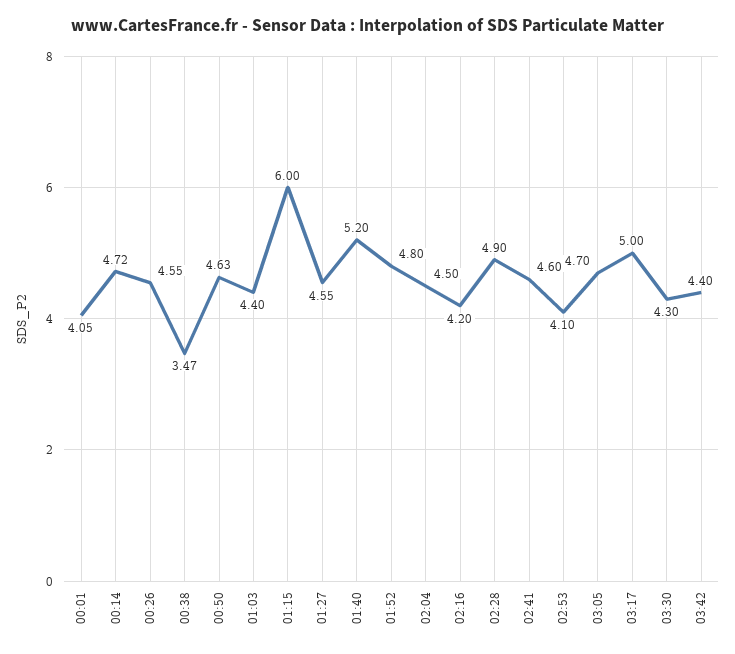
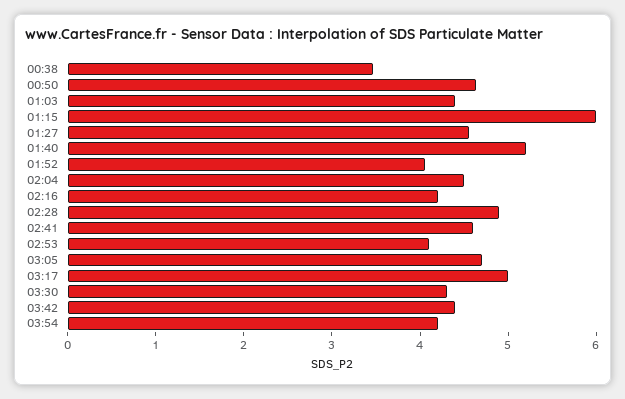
00:01: 4.05 -> none
00:14: 4.72 -> none
00:26: 4.55 -> none
01:52: 4.8 -> 4
03:54: none -> 4.2

